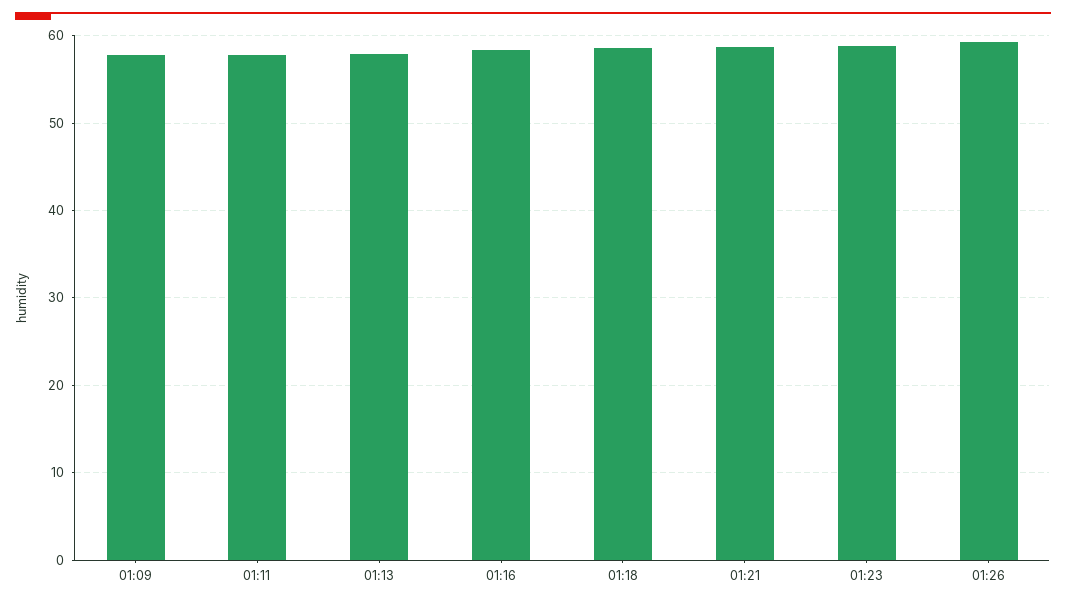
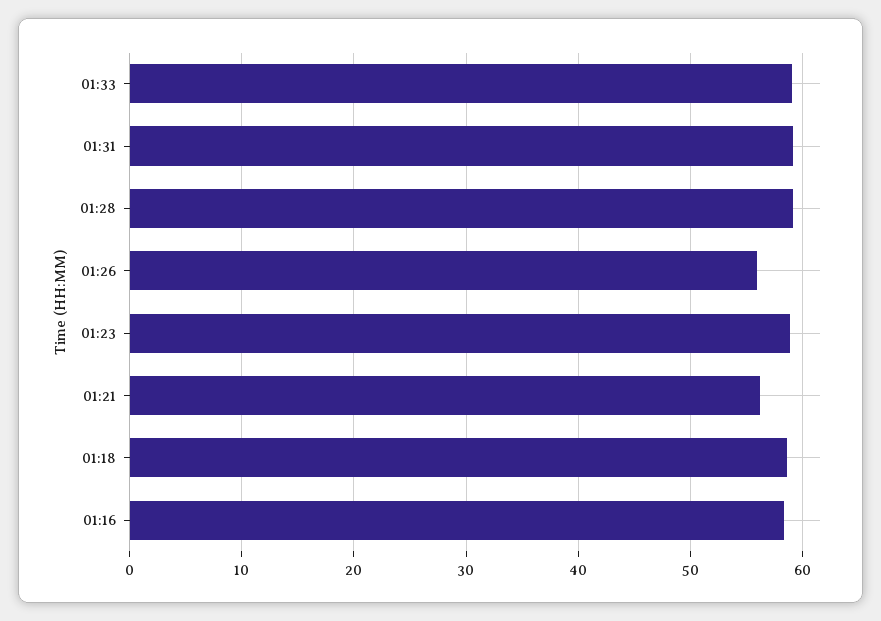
01:09: 58 -> none
01:11: 58 -> none
01:13: 58 -> none
01:21: 59 -> 56
01:26: 59 -> 56
01:33: none -> 59
01:31: none -> 59
01:28: none -> 59

